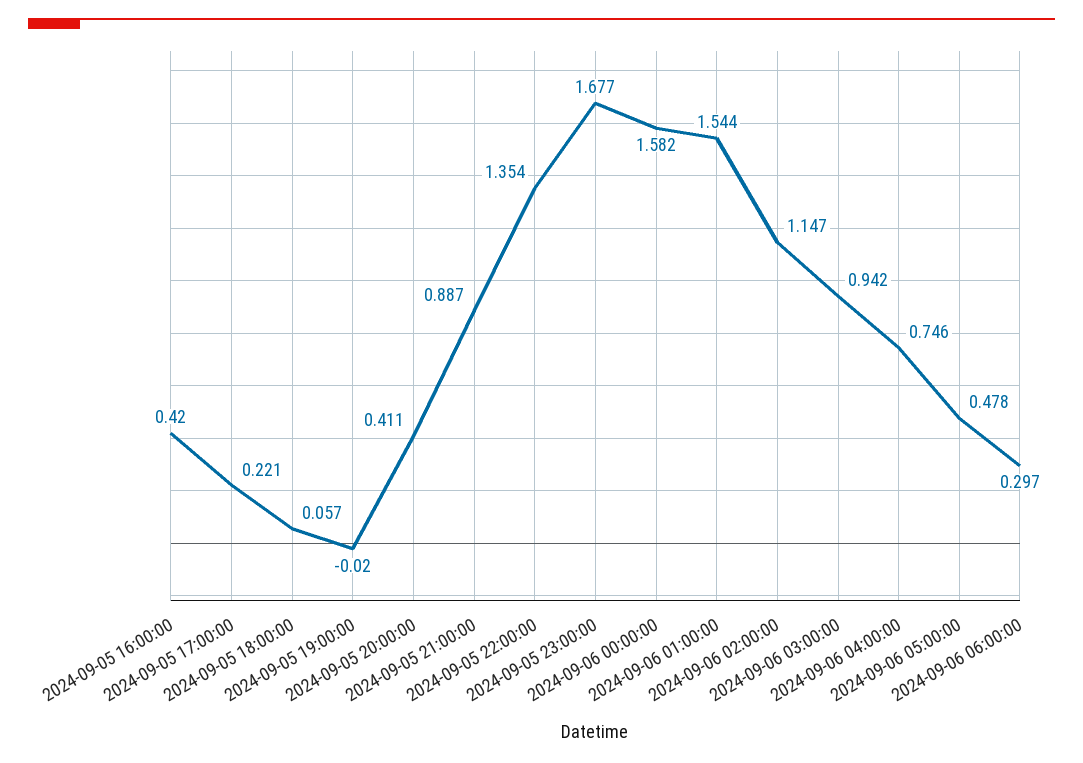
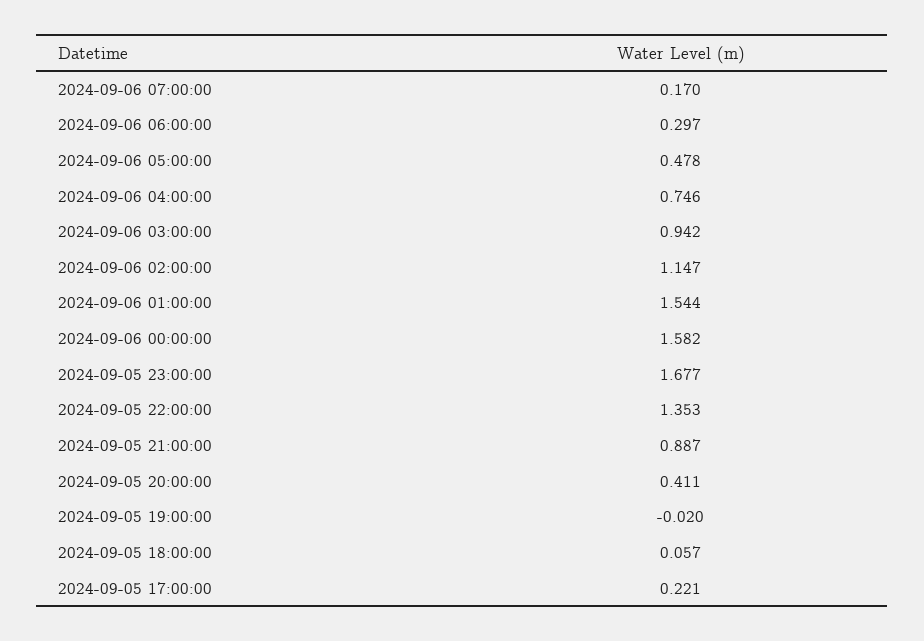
2024-09-05 16:00:00: 0.42 -> none
2024-09-05 22:00:00: 1.354 -> 1.353
2024-09-06 07:00:00: none -> 0.17

